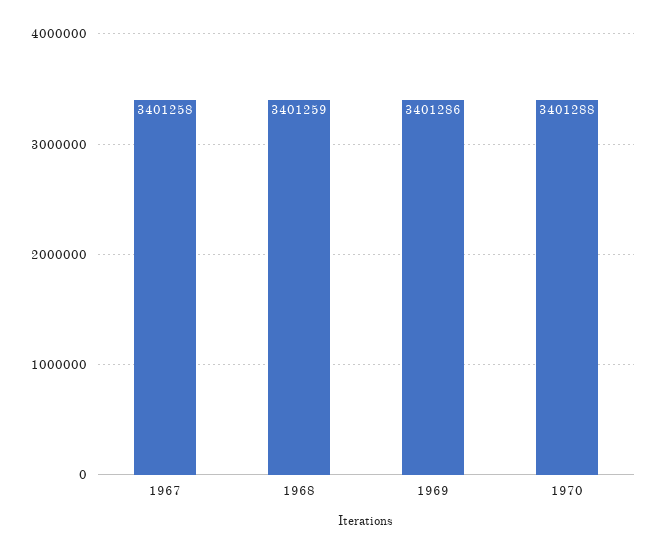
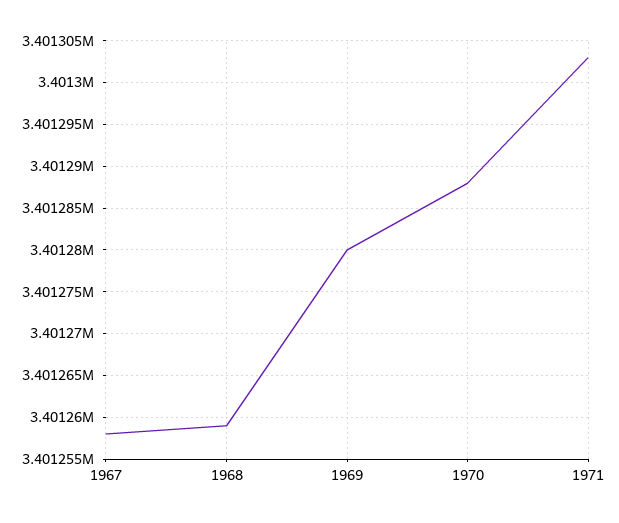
1969: 3401286 -> 3401280
1971: none -> 3401303

